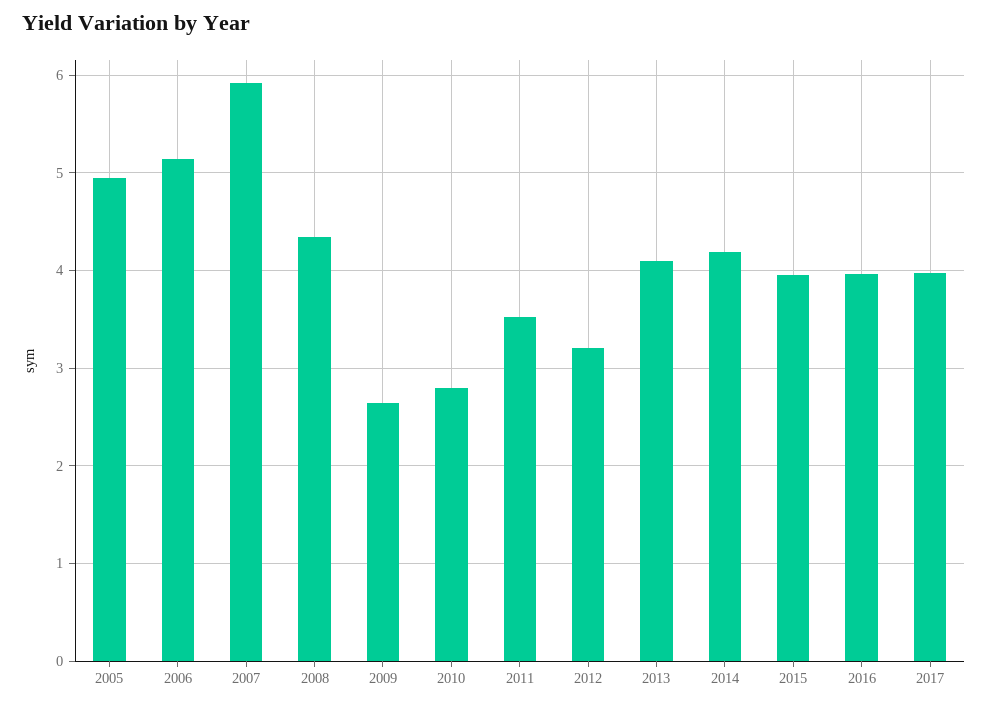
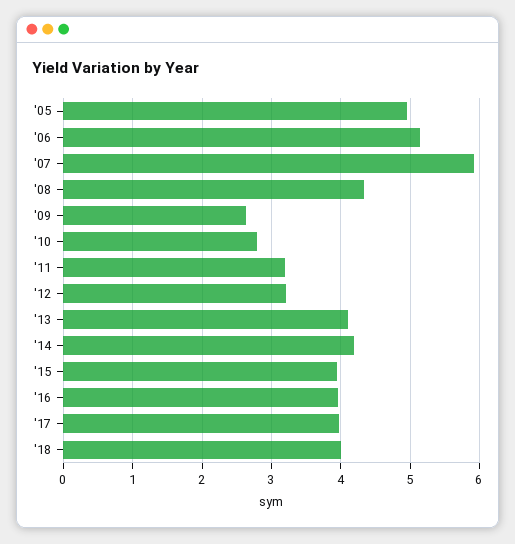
2011: 3.5 -> 3.2
'18: none -> 4

